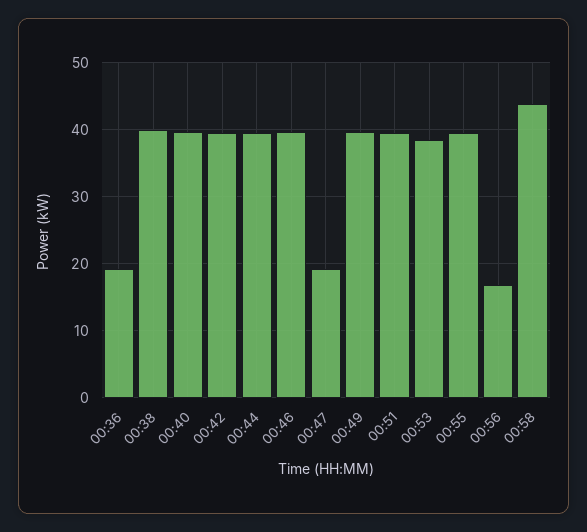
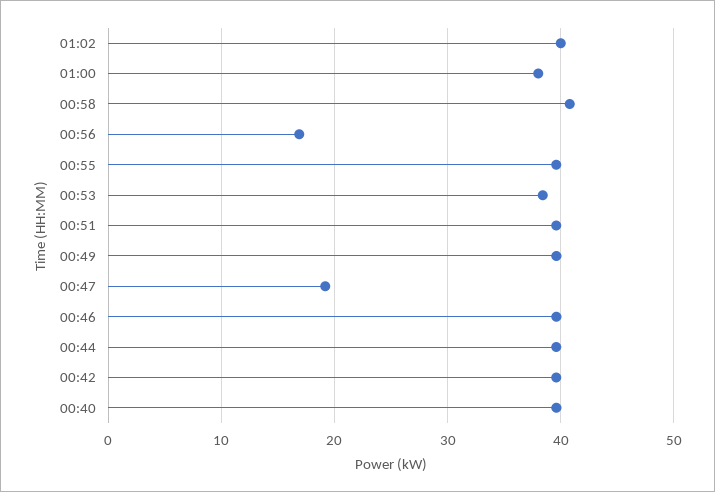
00:36: 19 -> none
00:38: 40 -> none
00:58: 44 -> 41
01:02: none -> 40
01:00: none -> 38

